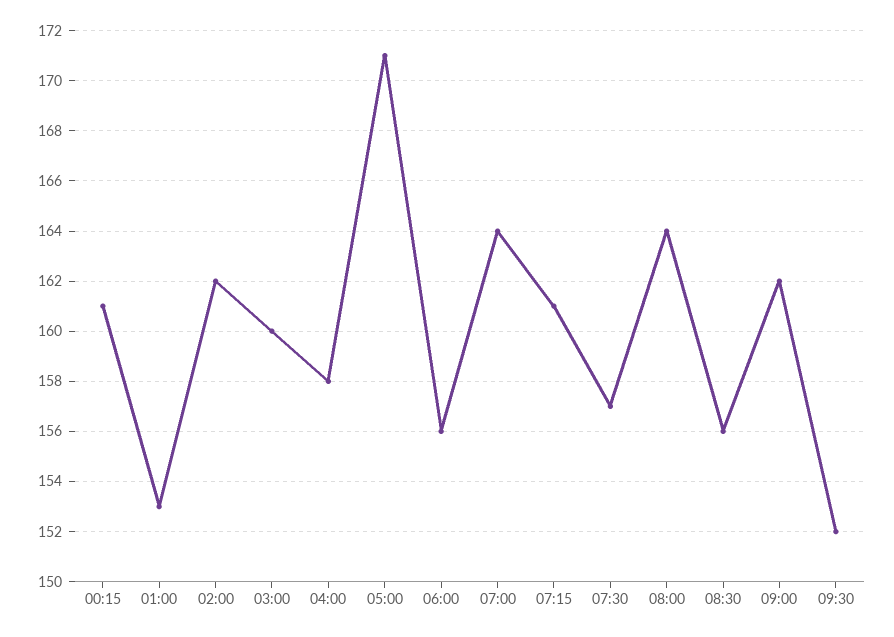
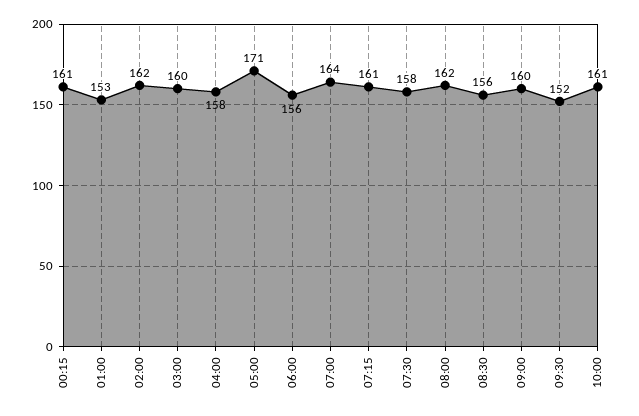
07:30: 157 -> 158
08:00: 164 -> 162
09:00: 162 -> 160
10:00: none -> 161

